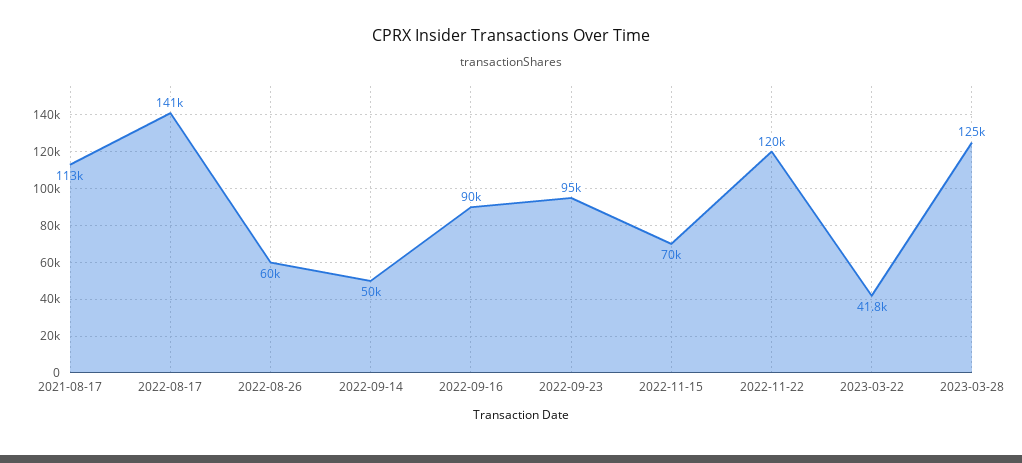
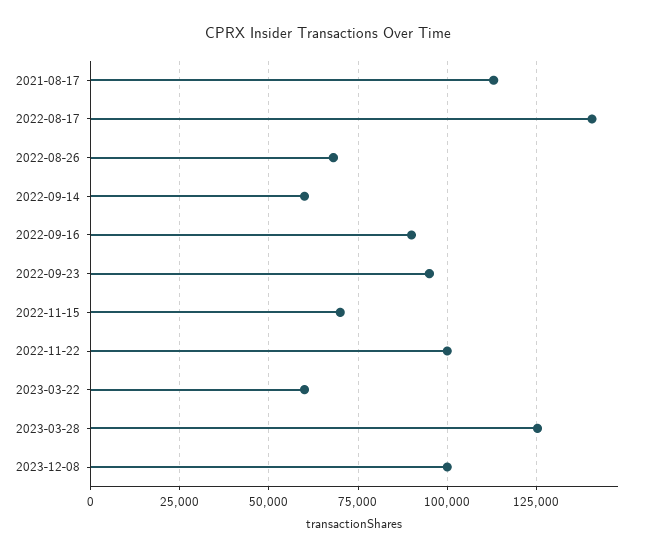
2022-08-26: 60000 -> 67500
2022-09-14: 50000 -> 60000
2022-11-22: 120000 -> 100000
2023-03-22: 41800 -> 60000
2023-12-08: none -> 100000

